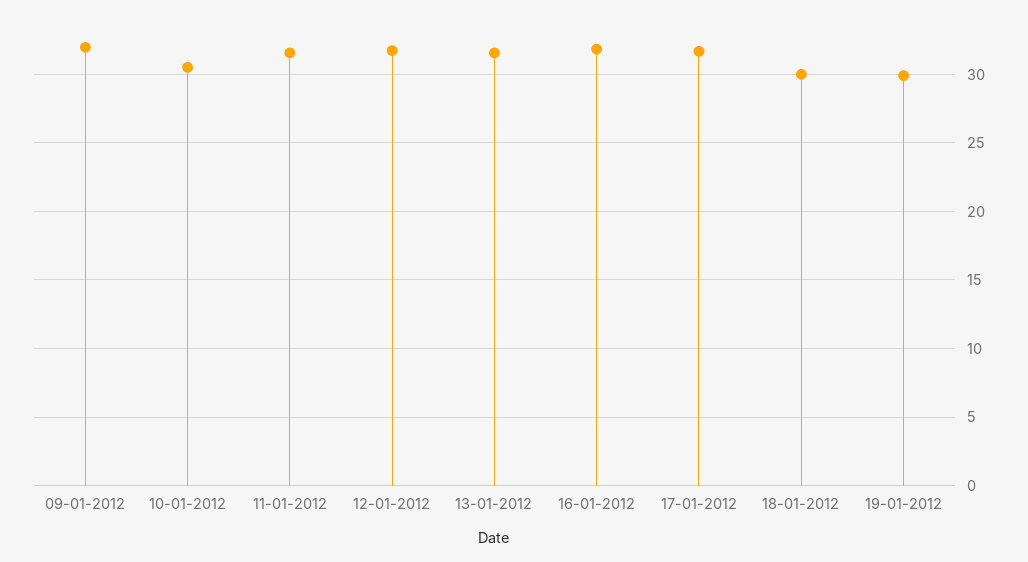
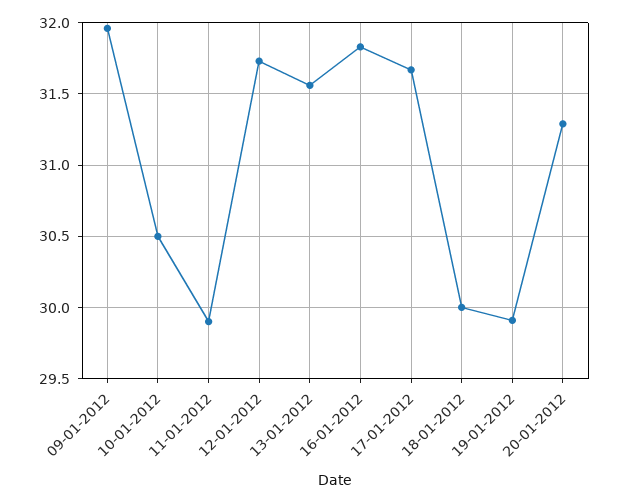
11-01-2012: 31.5 -> 29.9
20-01-2012: none -> 31.3

